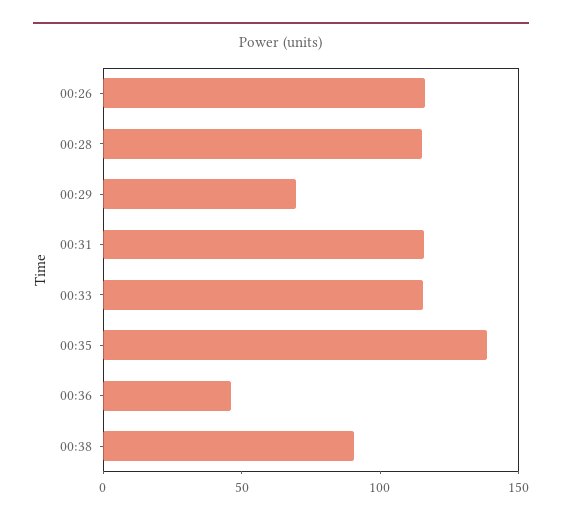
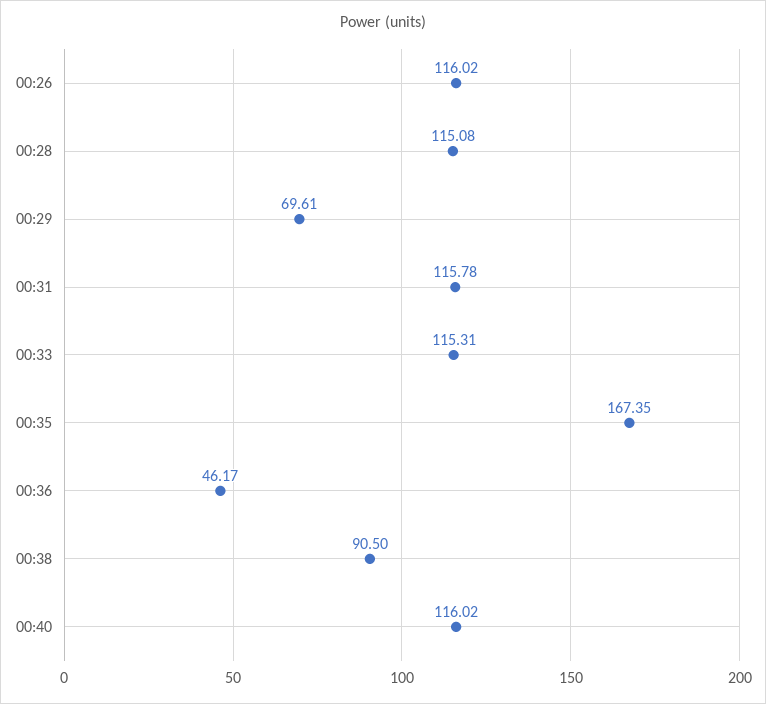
00:35: 140 -> 167.35
00:40: none -> 116.02

